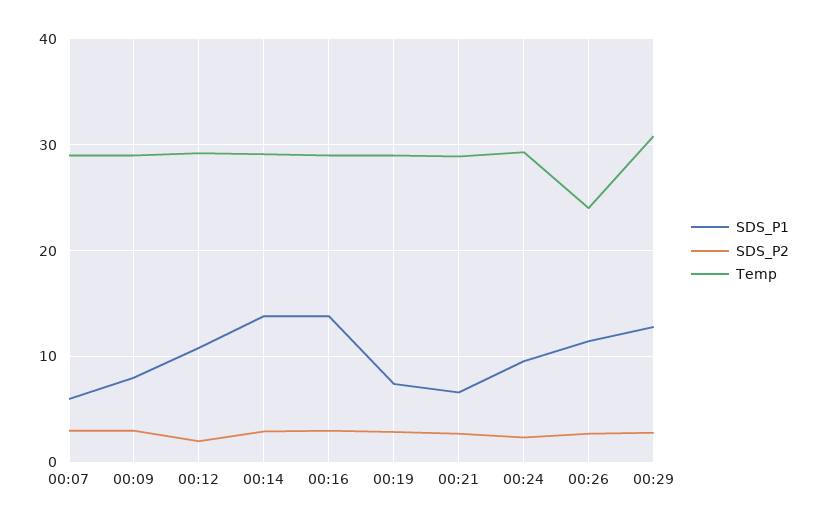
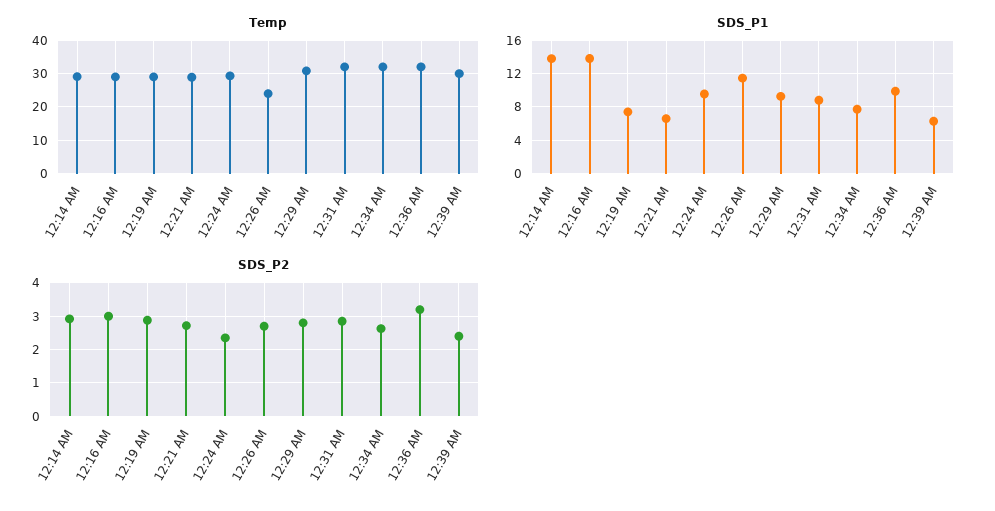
SDS_P1, 00:07: 6 -> none
SDS_P2, 00:07: 3 -> none
Temp, 00:07: 29 -> none
SDS_P1, 00:09: 8 -> none
SDS_P2, 00:09: 3 -> none
Temp, 00:09: 29 -> none
SDS_P1, 00:12: 11 -> none
SDS_P2, 00:12: 2 -> none
Temp, 00:12: 29 -> none
SDS_P1, 00:29: 13 -> 9
Temp, 12:31 AM: none -> 32
Temp, 12:34 AM: none -> 32
Temp, 12:36 AM: none -> 32
Temp, 12:39 AM: none -> 30
SDS_P1, 12:31 AM: none -> 9
SDS_P1, 12:34 AM: none -> 8
SDS_P1, 12:36 AM: none -> 10
SDS_P1, 12:39 AM: none -> 6
SDS_P2, 12:31 AM: none -> 2.8
SDS_P2, 12:34 AM: none -> 2.6
SDS_P2, 12:36 AM: none -> 3.2
SDS_P2, 12:39 AM: none -> 2.4

